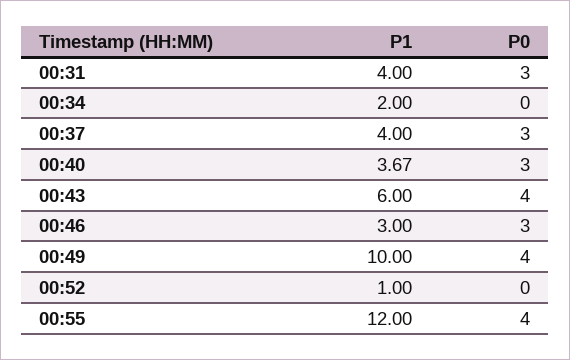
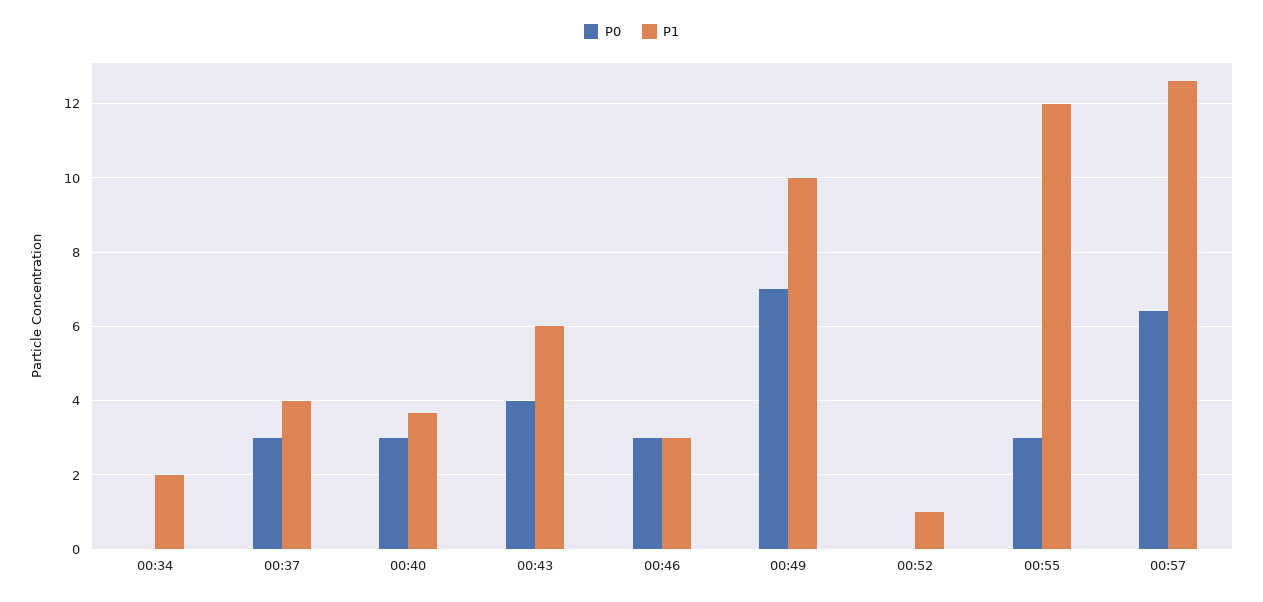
P1, 00:31: 4 -> none
P0, 00:31: 3 -> none
P0, 00:49: 4 -> 7
P0, 00:55: 4 -> 3
P0, 00:57: none -> 6.4
P1, 00:57: none -> 12.6

